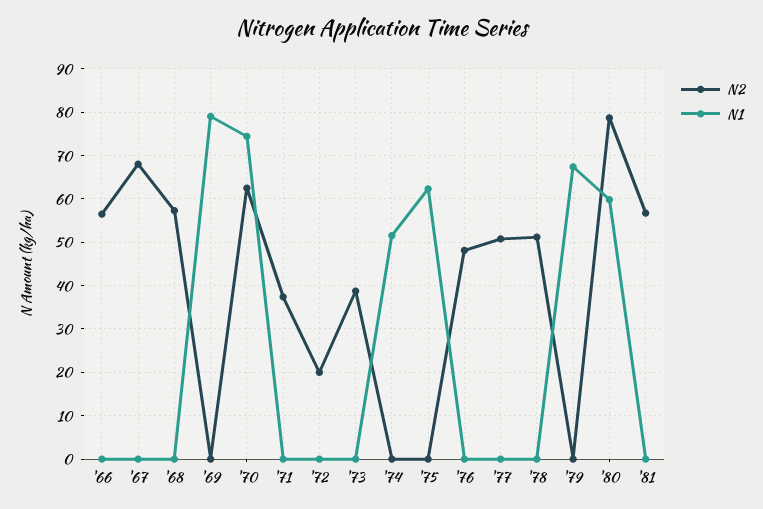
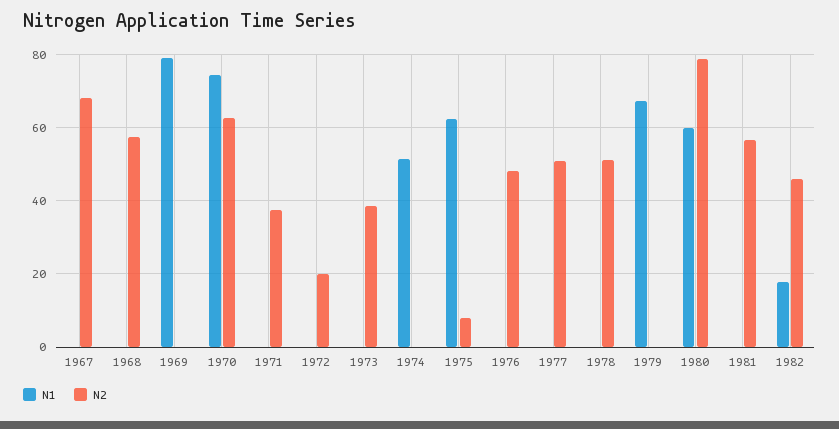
N2, '66: 56 -> none
N1, '66: 0 -> none
N2, '75: 0 -> 8
N1, 1982: none -> 18
N2, 1982: none -> 46

